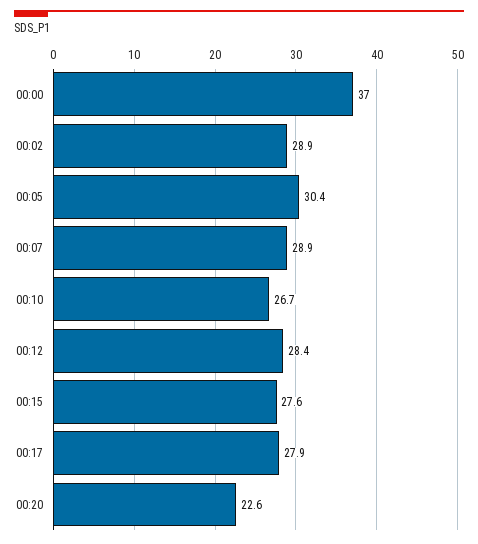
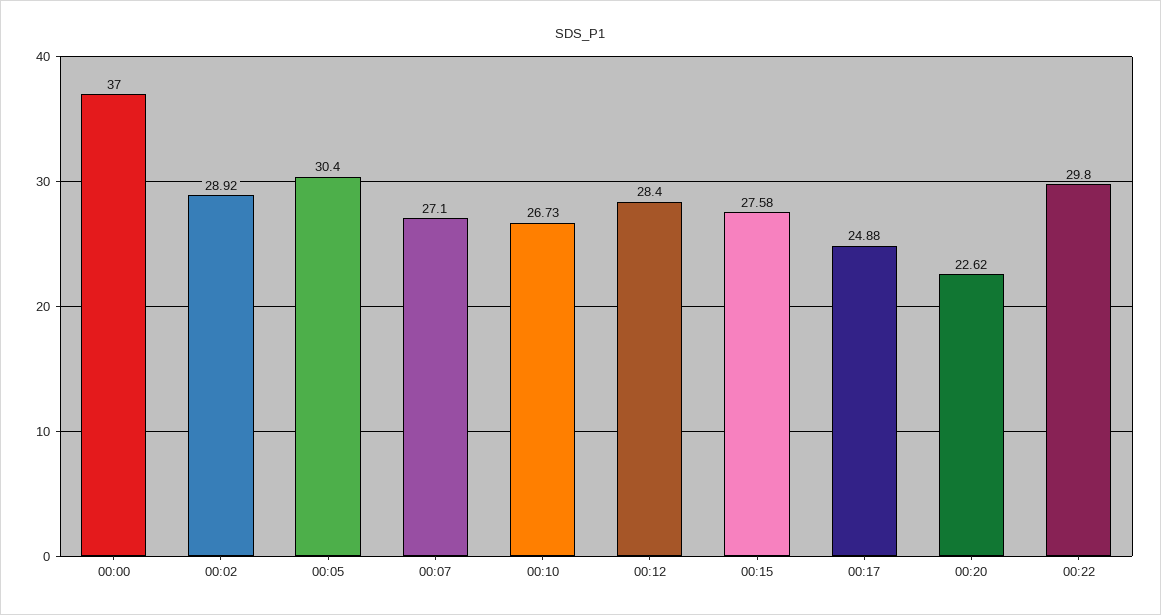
00:07: 28.9 -> 27.1
00:17: 27.9 -> 24.88
00:22: none -> 29.8

